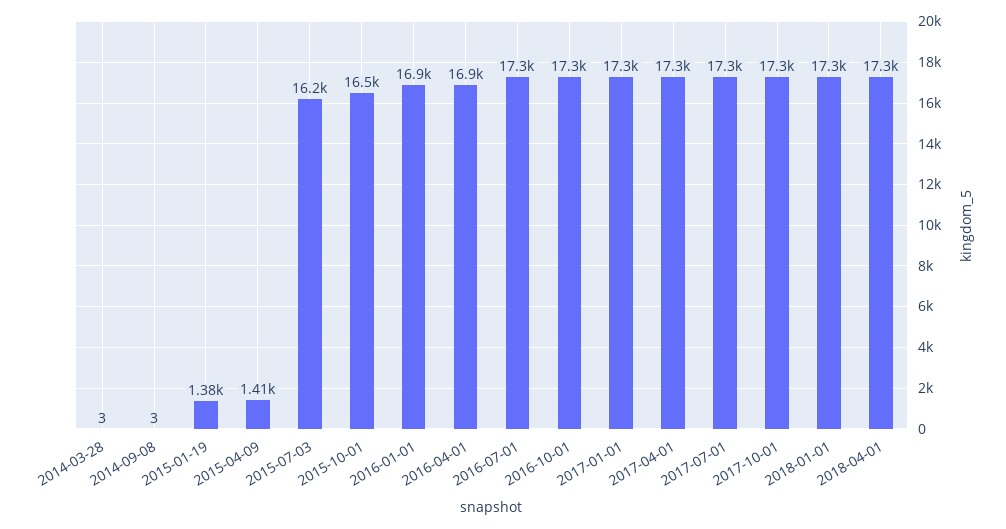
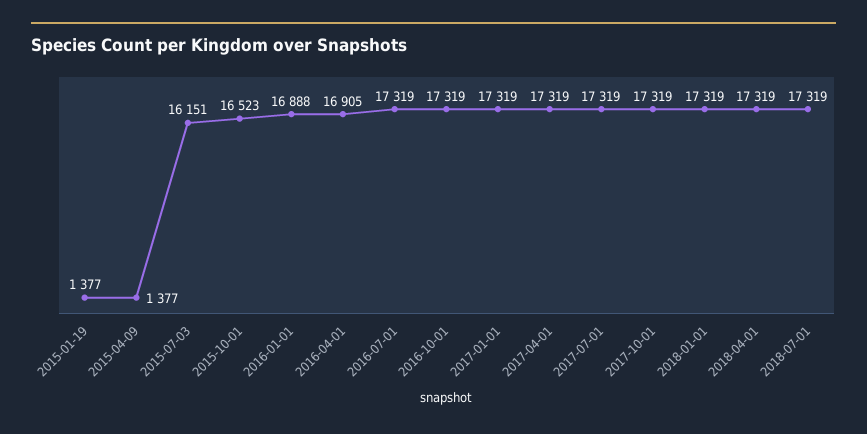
2014-03-28: 3 -> none
2014-09-08: 3 -> none
2015-04-09: 1410 -> 1377
2018-07-01: none -> 17319

